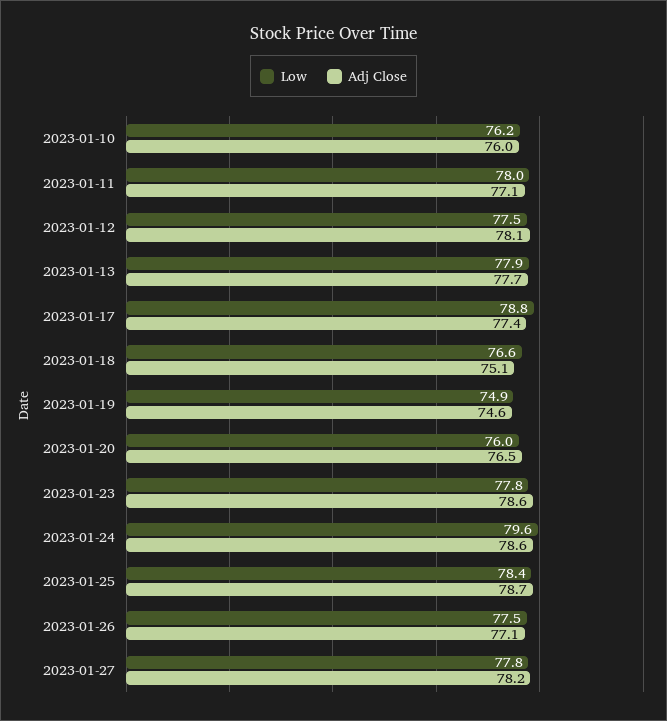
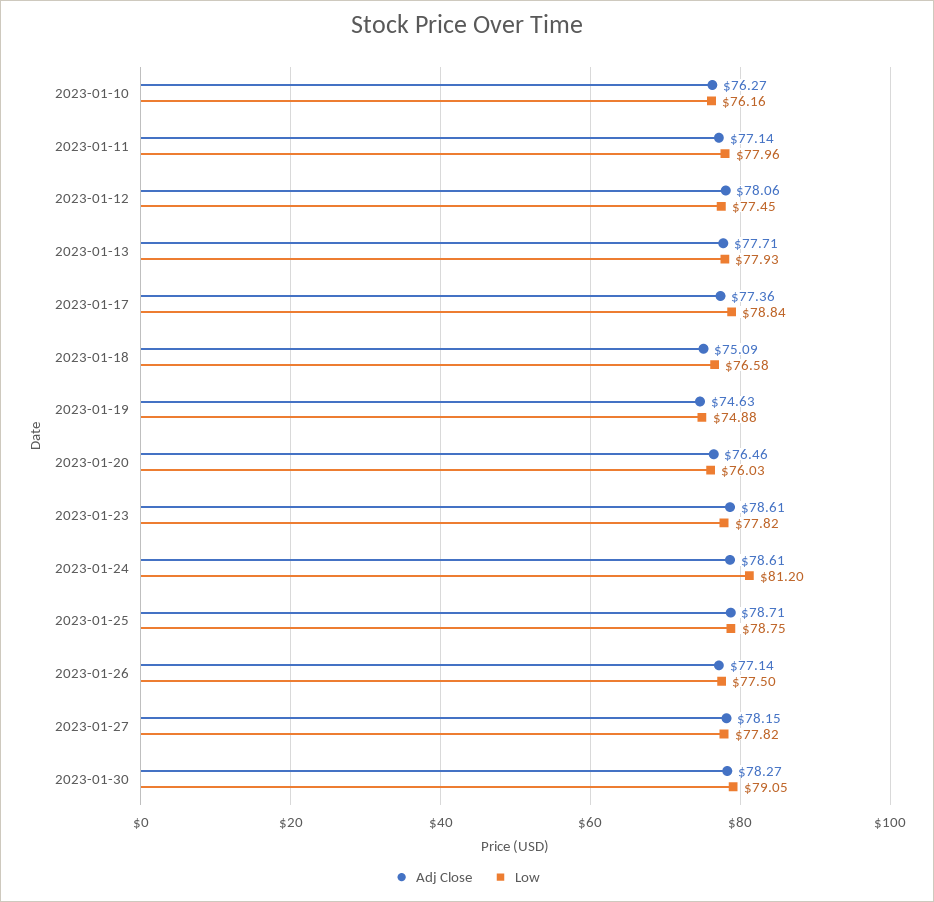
Adj Close, 2023-01-10: 76 -> 76.27
Low, 2023-01-24: 79.6 -> 81.2
Low, 2023-01-25: 78.4 -> 78.75
Adj Close, 2023-01-30: none -> 78.27
Low, 2023-01-30: none -> 79.05

